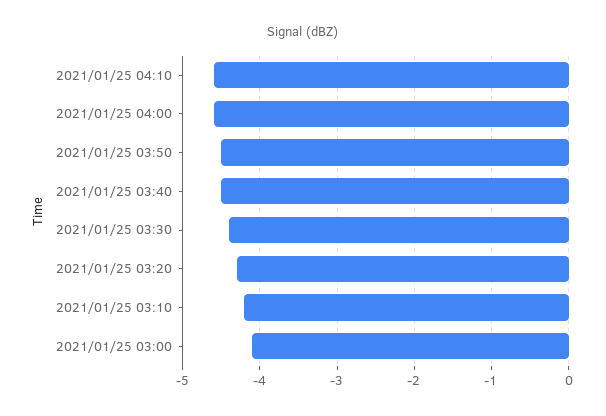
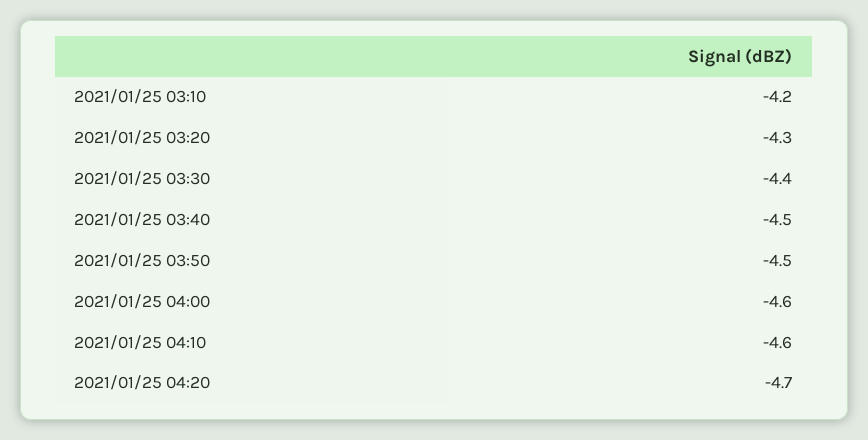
2021/01/25 03:00: -4.1 -> none
2021/01/25 04:20: none -> -4.7

